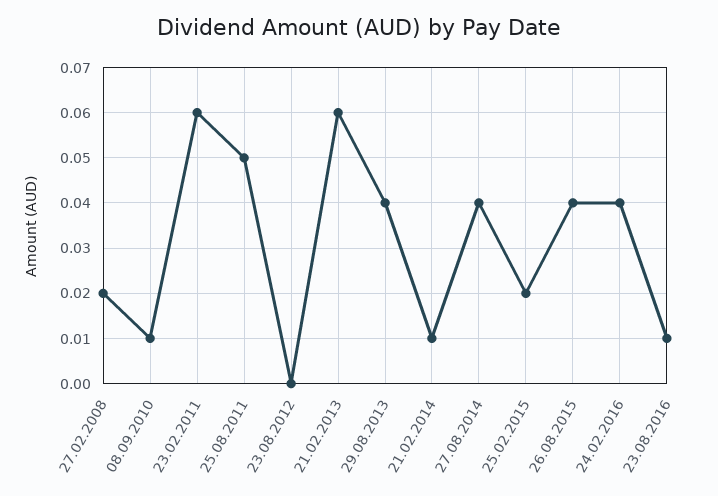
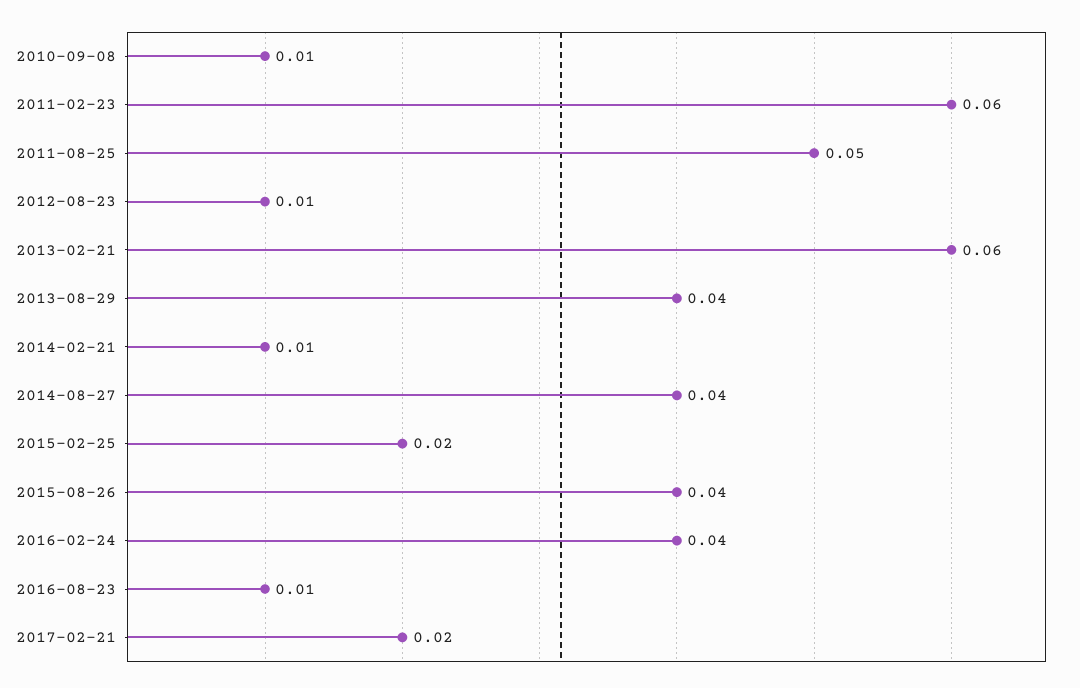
27.02.2008: 0.02 -> none
23.08.2012: 0 -> 0.01
2017-02-21: none -> 0.02

